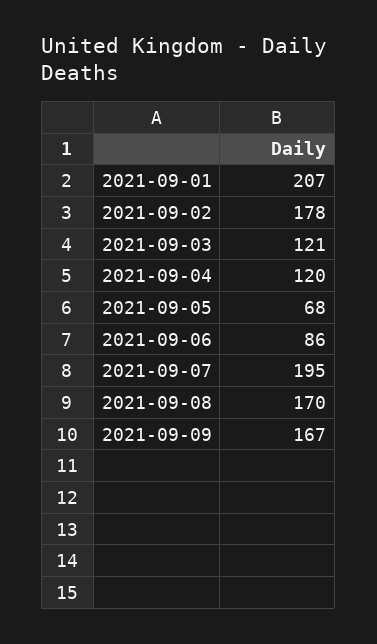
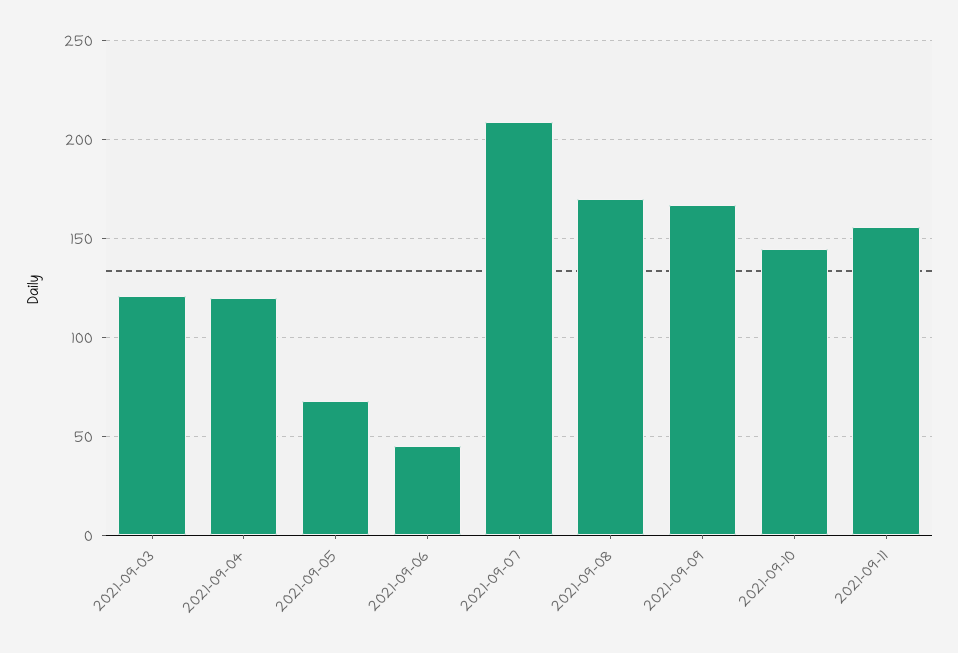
2021-09-01: 207 -> none
2021-09-02: 178 -> none
2021-09-06: 86 -> 45
2021-09-07: 195 -> 210
2021-09-10: none -> 145
2021-09-11: none -> 155

